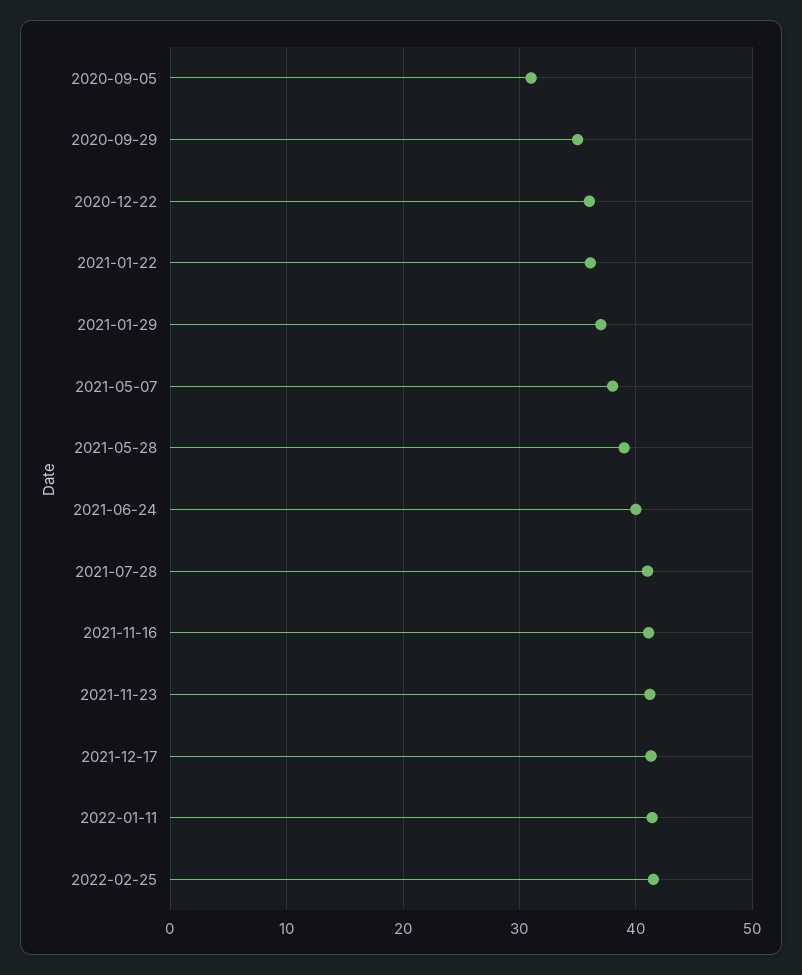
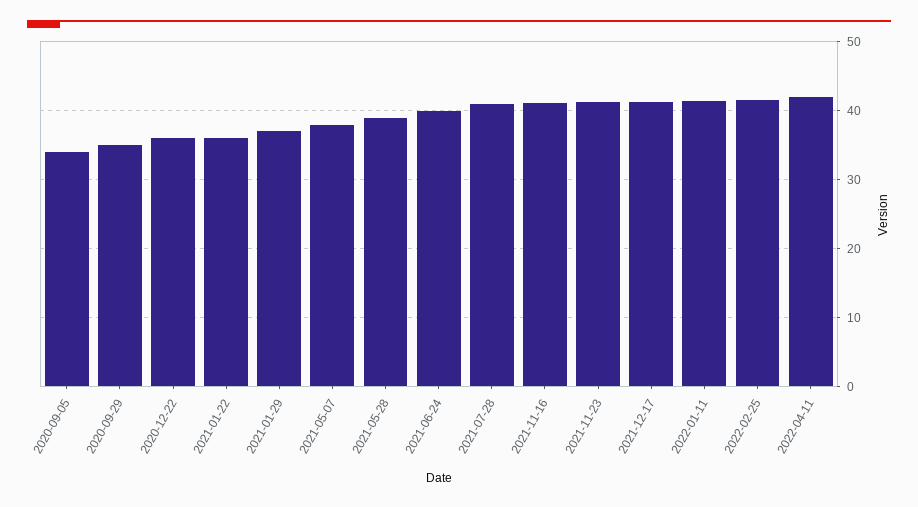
2020-09-05: 31 -> 34
2022-04-11: none -> 42

